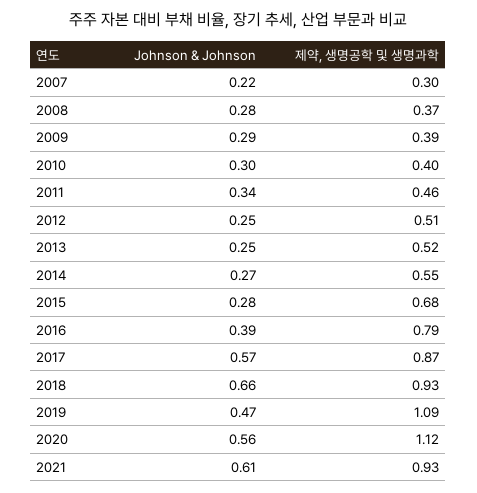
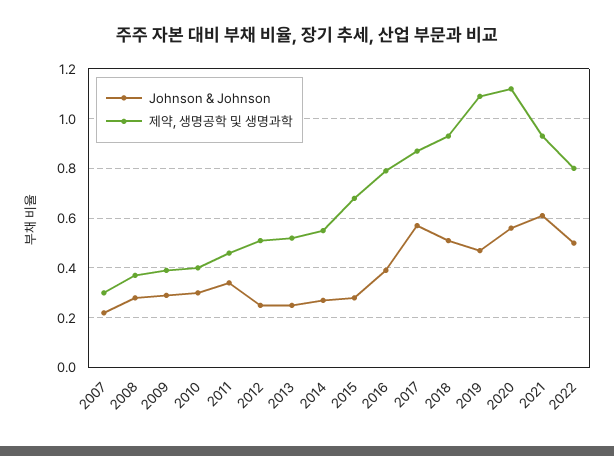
Johnson & Johnson, 2018: 0.66 -> 0.5
Johnson & Johnson, 2022: none -> 0.5
제약, 생명공학 및 생명과학, 2022: none -> 0.8

